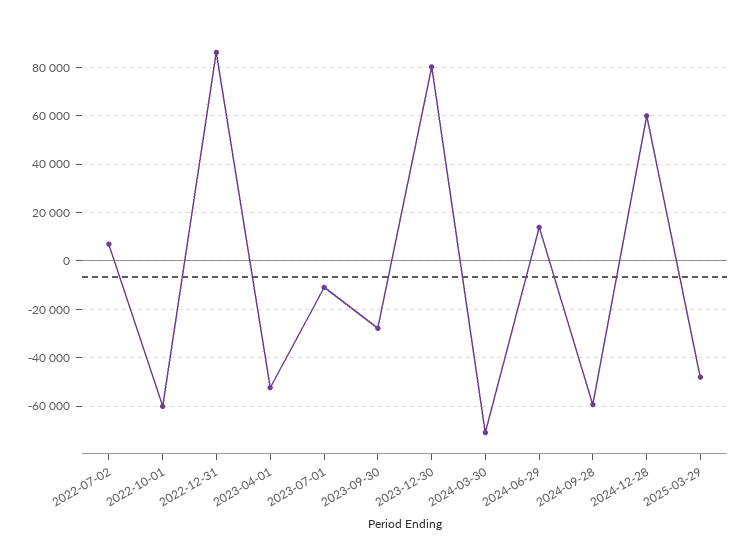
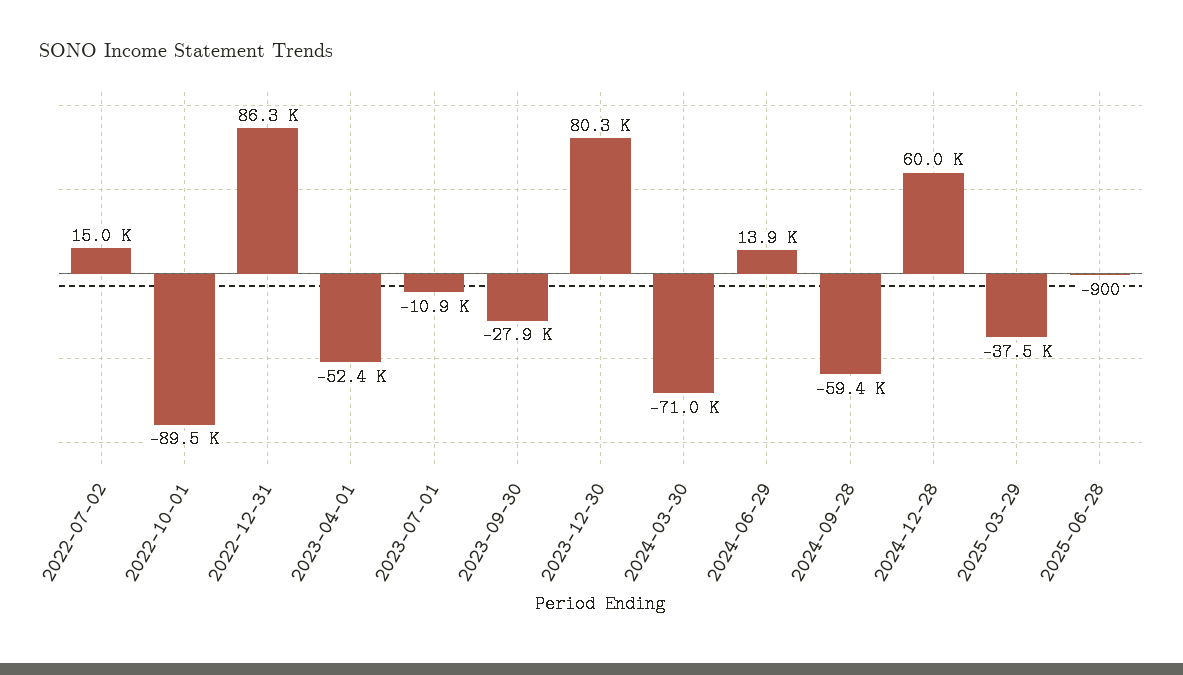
2022-07-02: 7500 -> 15000
2022-10-01: -60000 -> -89500
2025-03-29: -47500 -> -37500
2025-06-28: none -> -900

